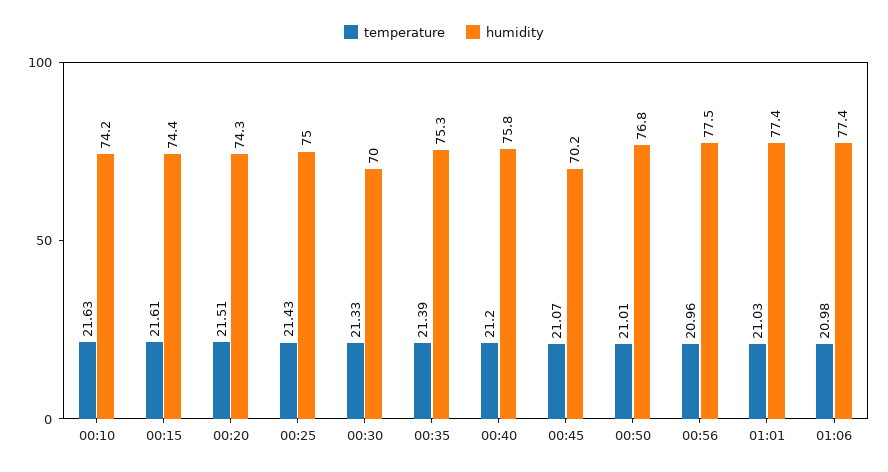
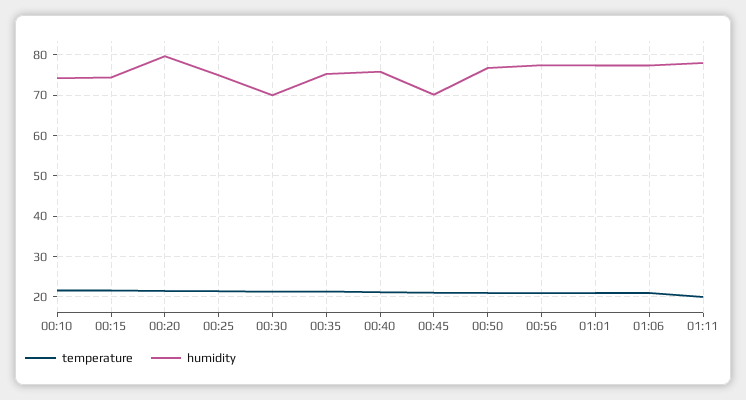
humidity, 00:20: 74.3 -> 80
temperature, 01:11: none -> 20
humidity, 01:11: none -> 78

